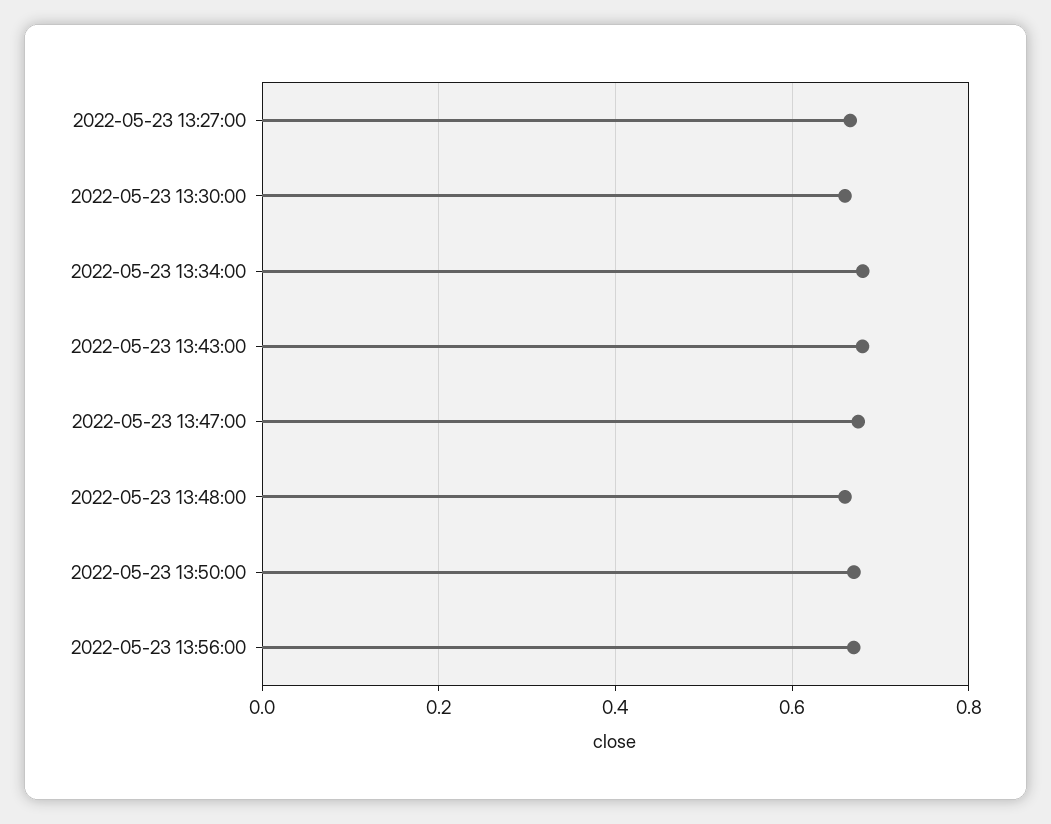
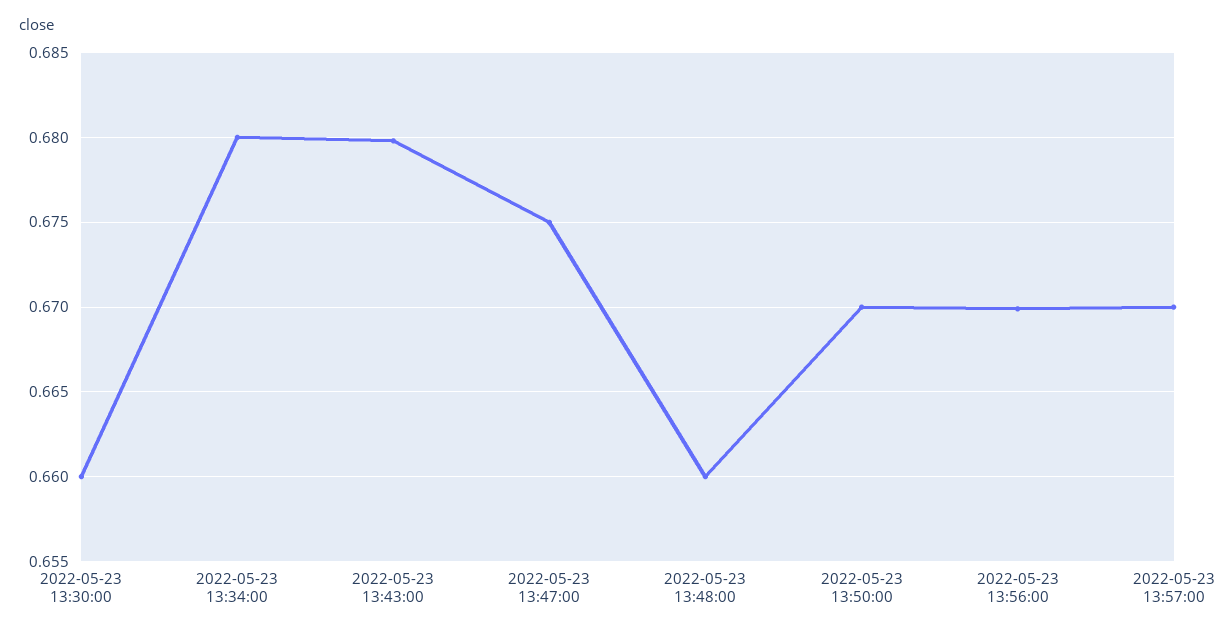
2022-05-23 13:27:00: 0.66 -> none
2022-05-23 13:57:00: none -> 0.67

